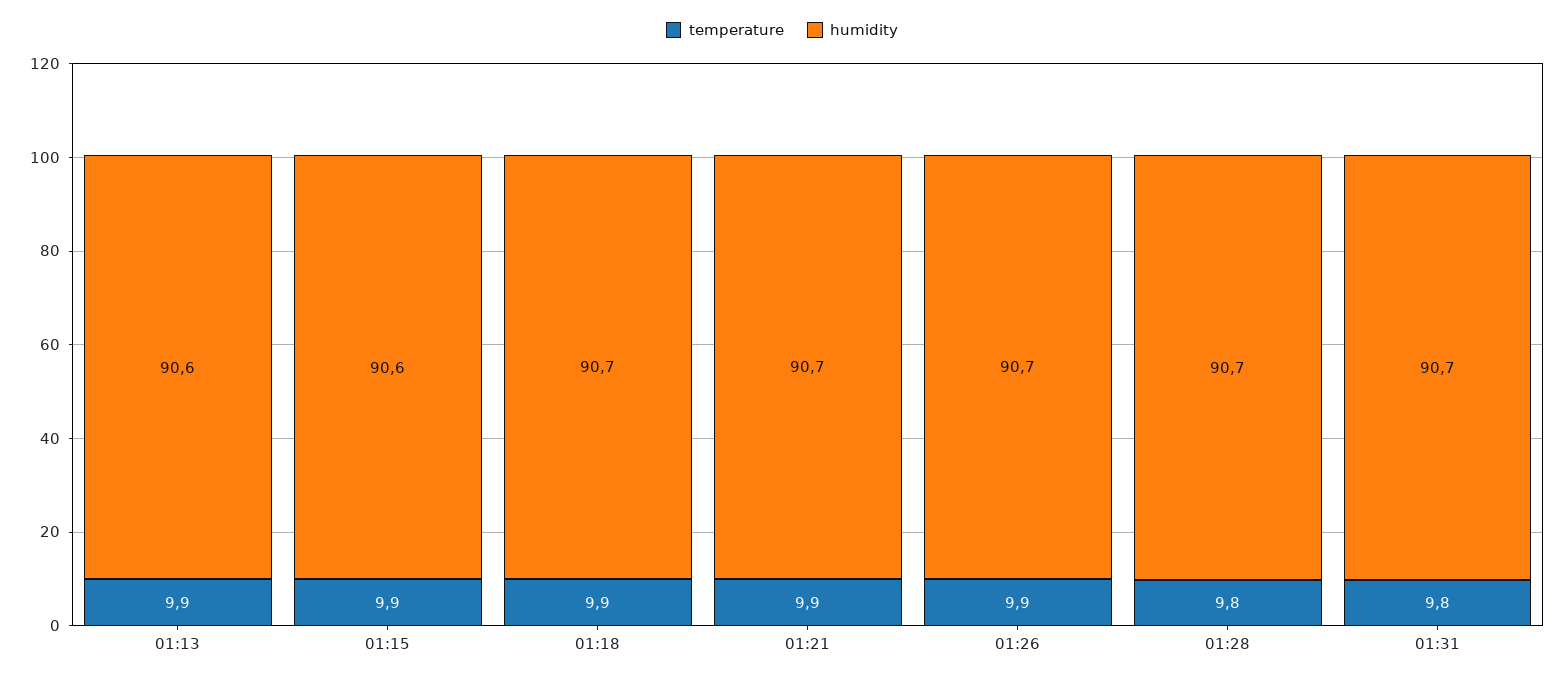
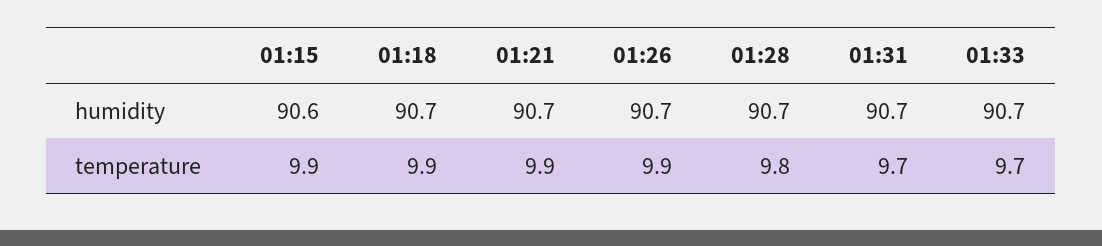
temperature, 01:13: 9.9 -> none
humidity, 01:13: 90.6 -> none
temperature, 01:31: 9.8 -> 9.7
humidity, 01:33: none -> 90.7
temperature, 01:33: none -> 9.7

